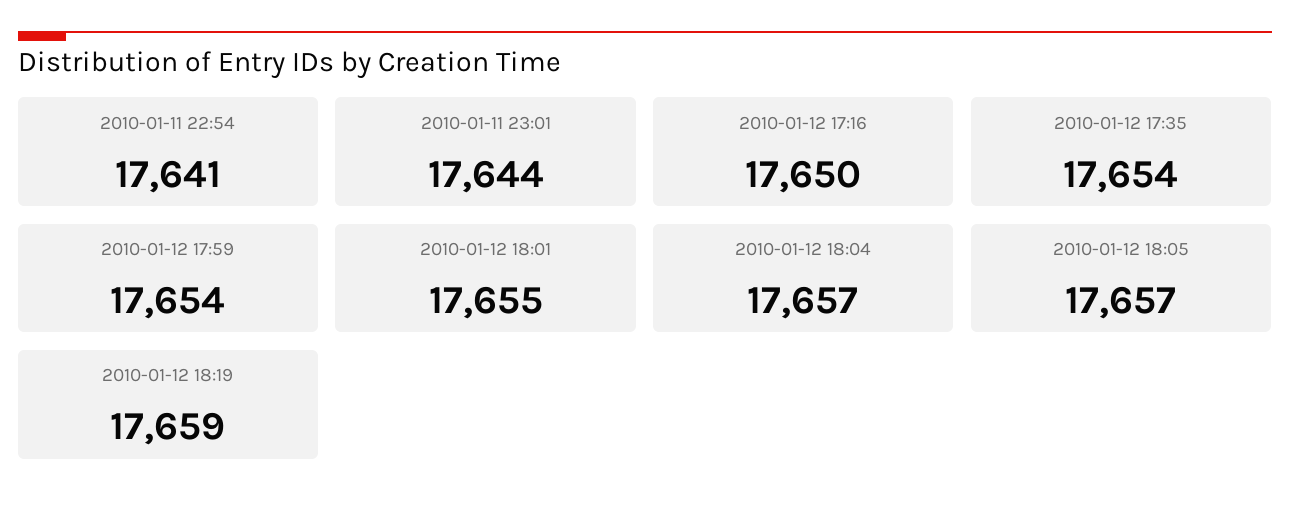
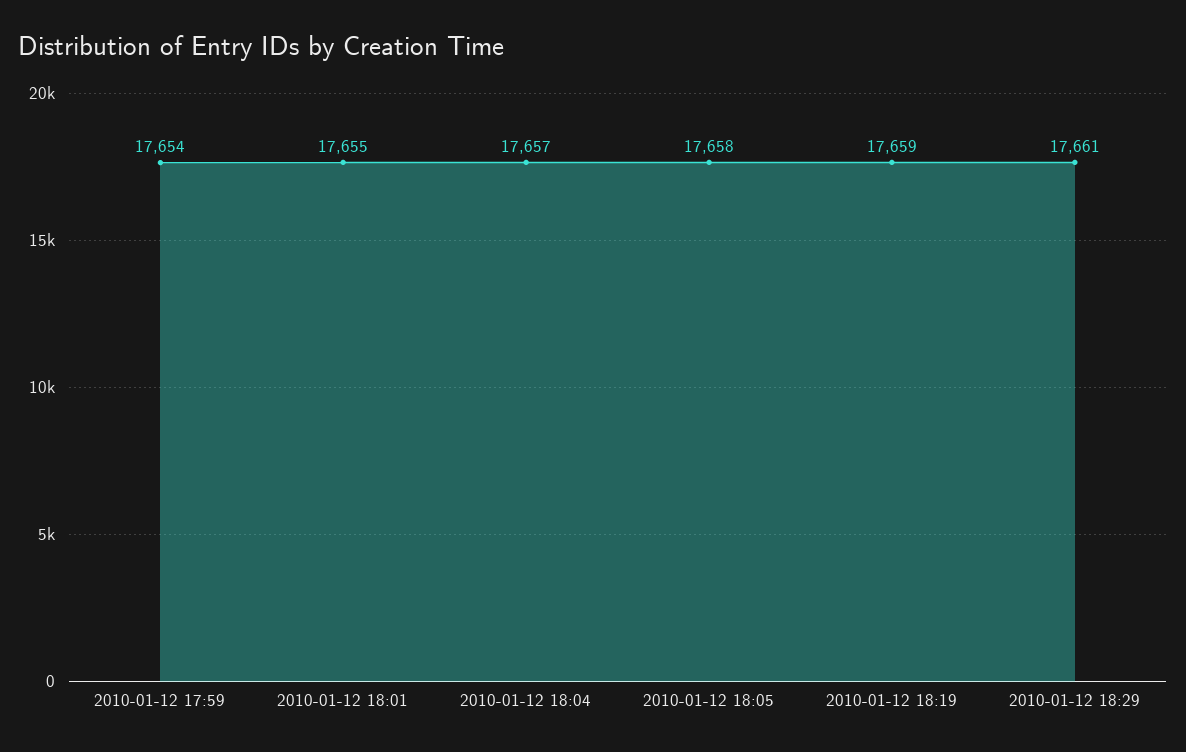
2010-01-11 22:54: 17641 -> none
2010-01-11 23:01: 17644 -> none
2010-01-12 17:16: 17650 -> none
2010-01-12 17:35: 17654 -> none
2010-01-12 18:05: 17657 -> 17658
2010-01-12 18:29: none -> 17661

